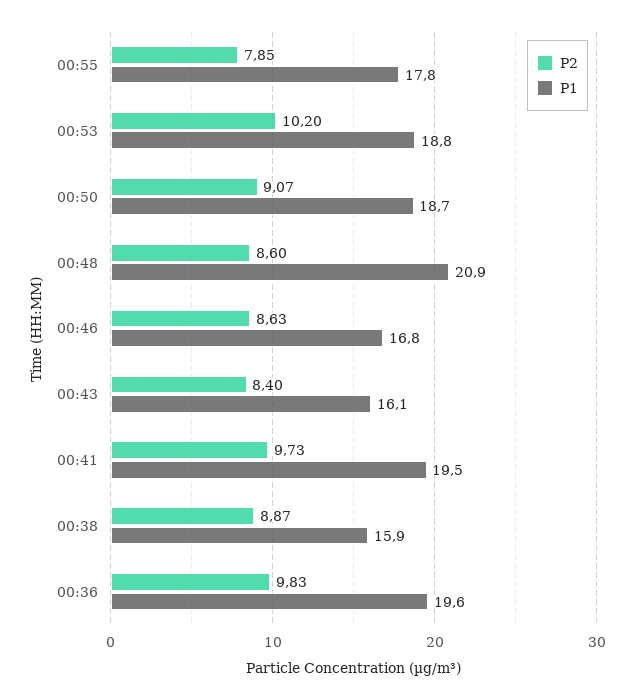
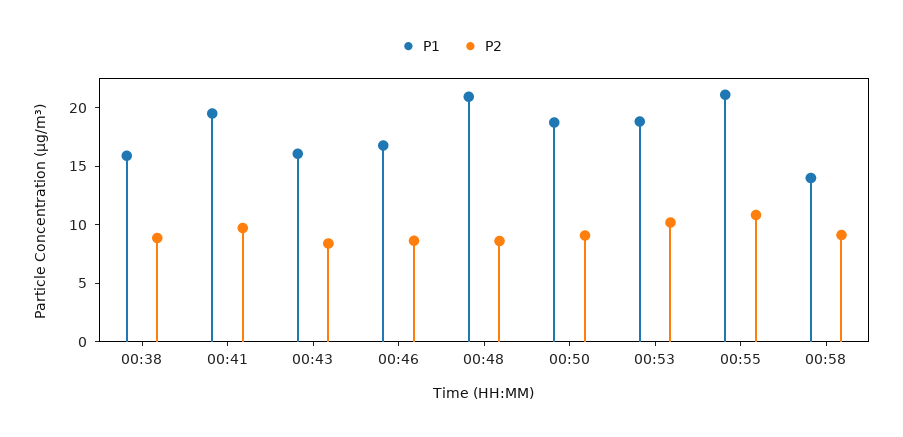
P2, 00:55: 7.85 -> 11
P1, 00:55: 17.8 -> 21
P2, 00:36: 9.83 -> none
P1, 00:36: 19.6 -> none
P1, 00:58: none -> 14
P2, 00:58: none -> 9

